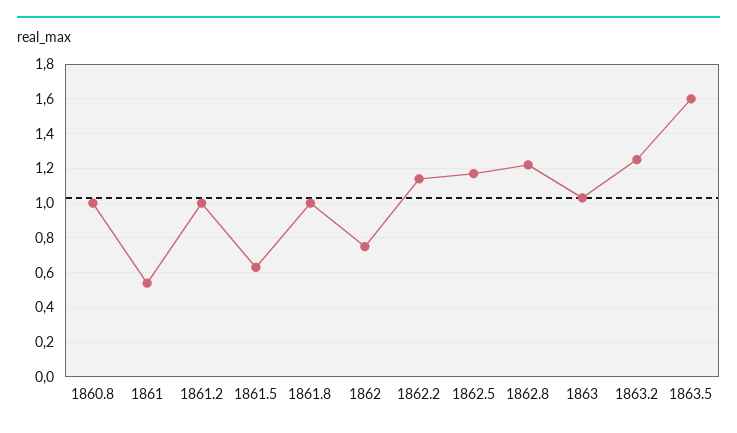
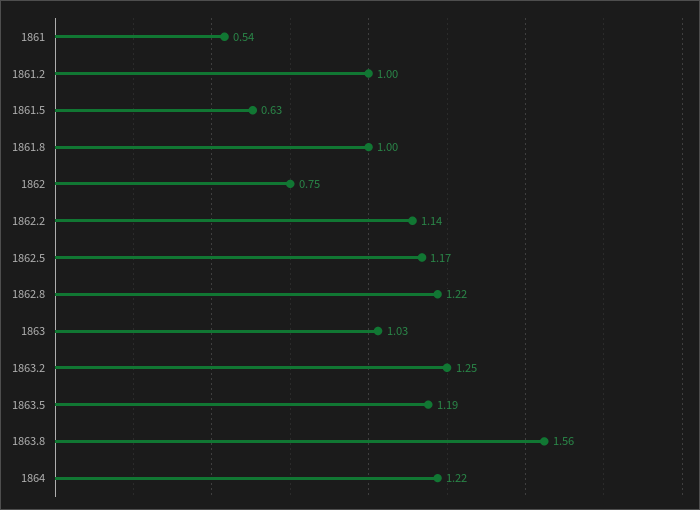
1860.8: 1 -> none
1863.5: 1.6 -> 1.19
1863.8: none -> 1.56
1864: none -> 1.22

